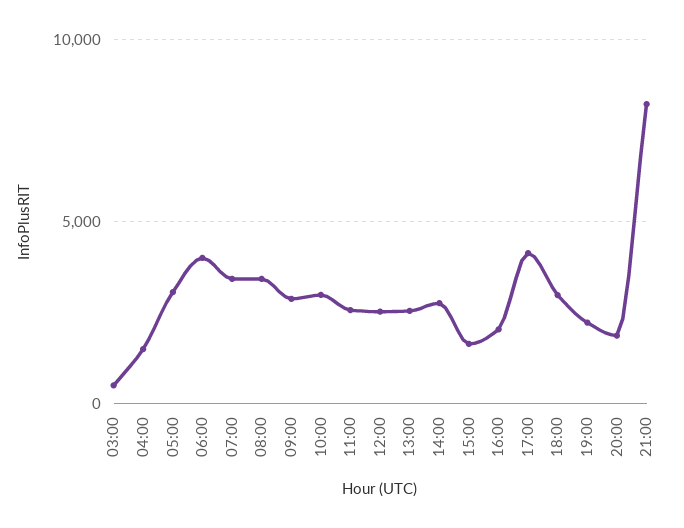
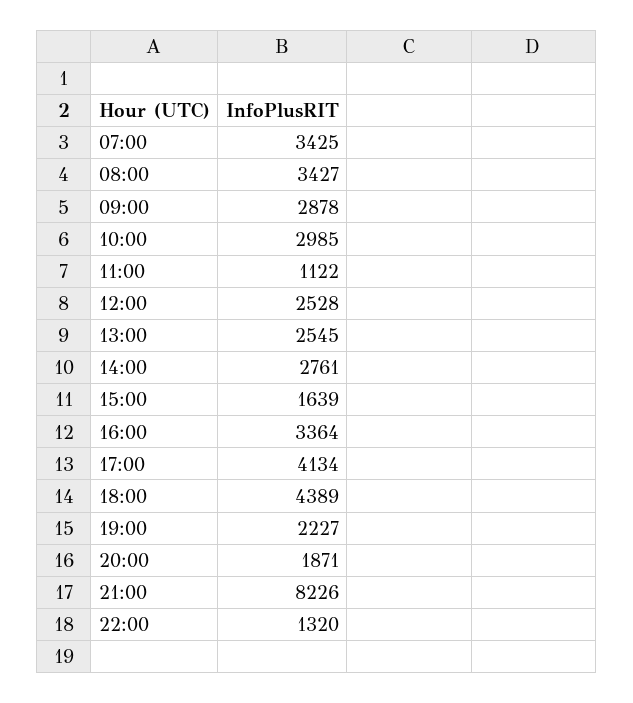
03:00: 500 -> none
04:00: 1500 -> none
05:00: 3000 -> none
06:00: 4000 -> none
11:00: 2500 -> 1122
16:00: 2000 -> 3364
18:00: 3000 -> 4389
22:00: none -> 1320

